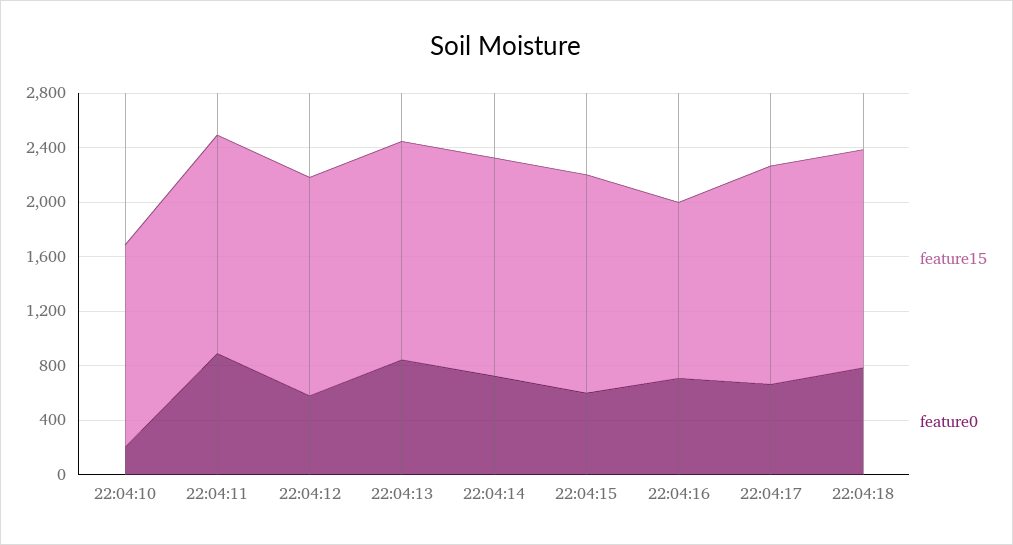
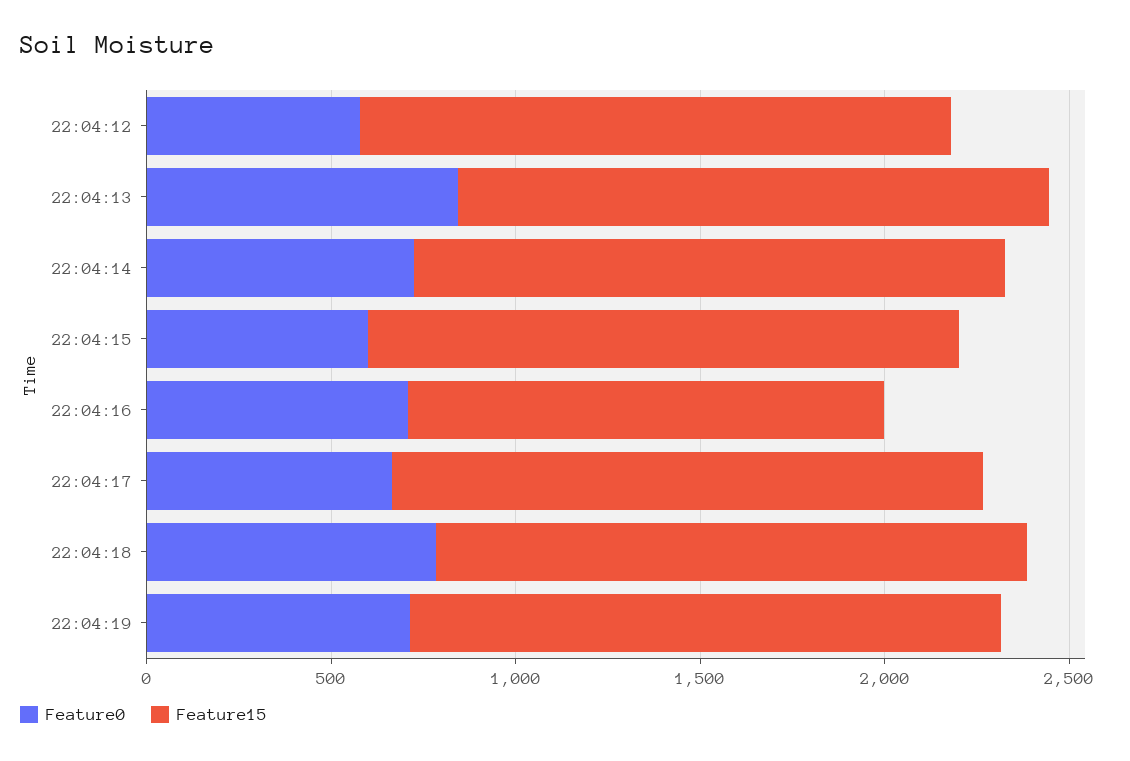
feature15, 22:04:10: 1500 -> none
feature0, 22:04:10: 200 -> none
feature15, 22:04:11: 1600 -> none
feature0, 22:04:11: 900 -> none
feature0, 22:04:19: none -> 700
feature15, 22:04:19: none -> 1600

